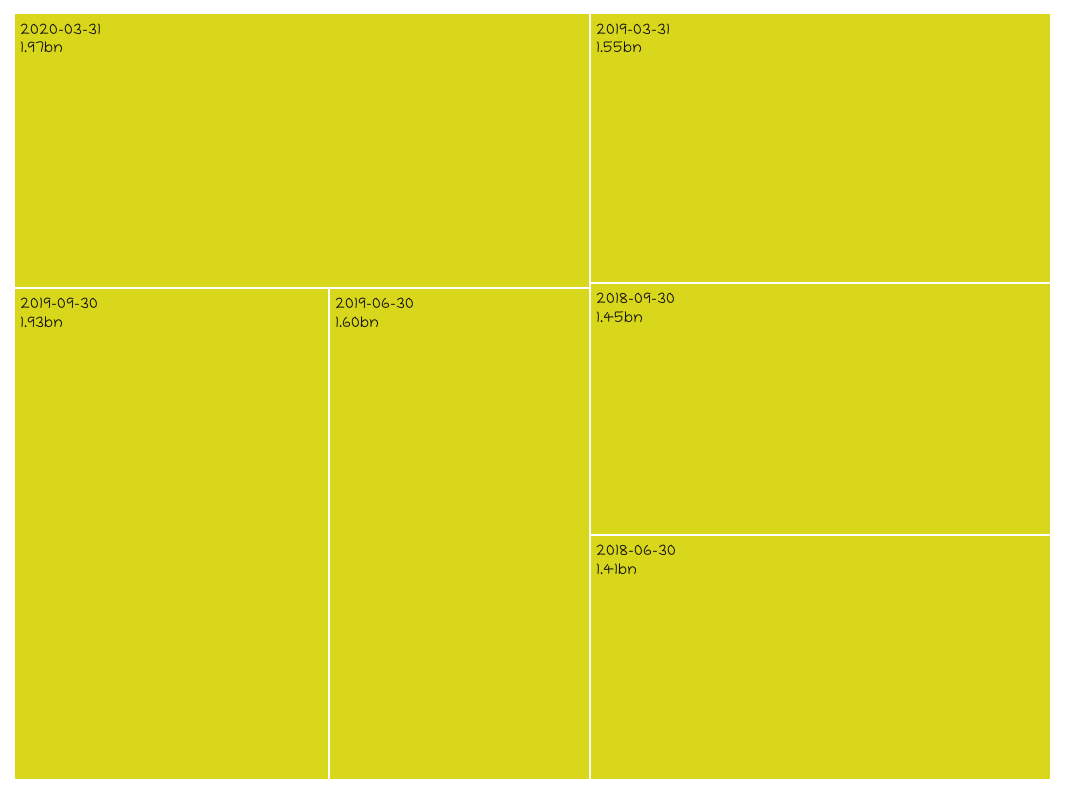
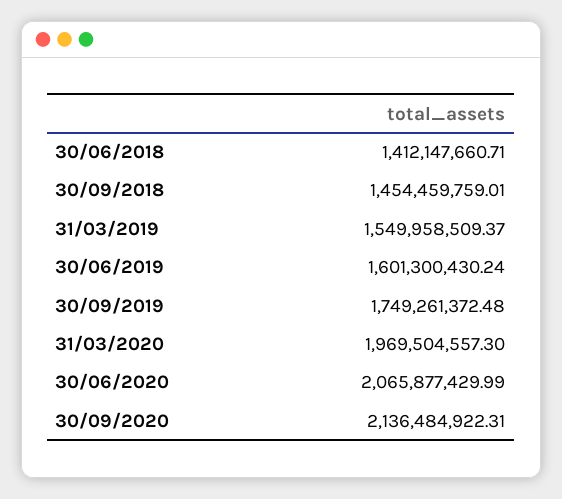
2019-09-30: 1930000000 -> 1749261372.48
30/06/2020: none -> 2065877429.99
30/09/2020: none -> 2136484922.31

